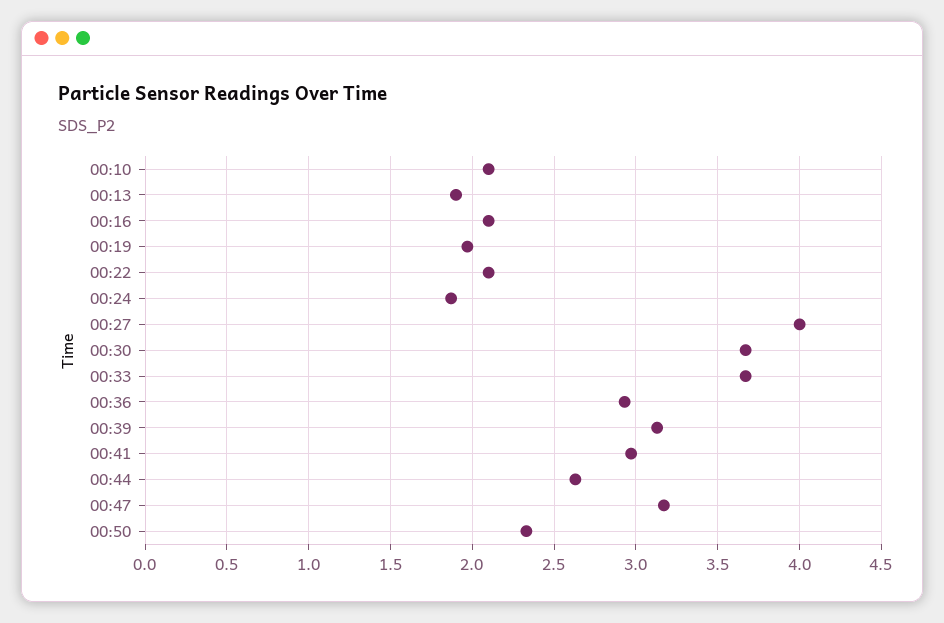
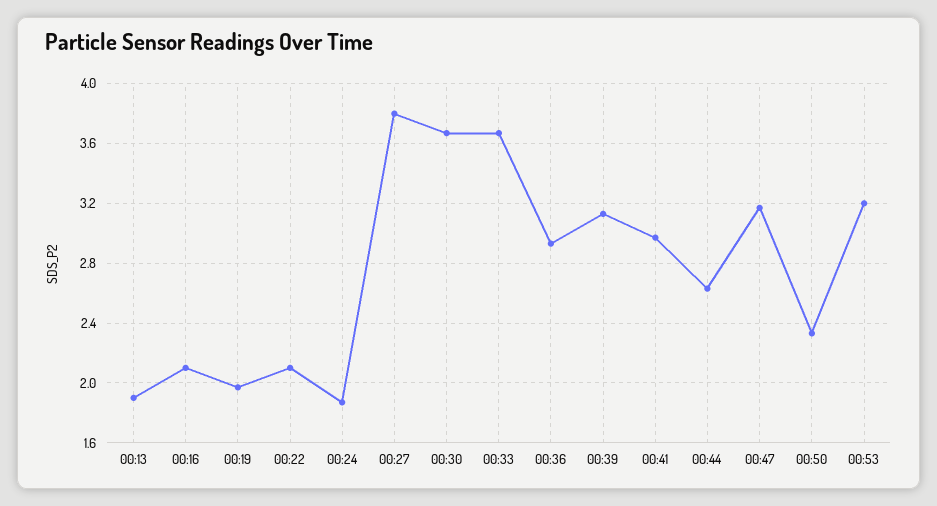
00:10: 2.1 -> none
00:27: 4 -> 3.8
00:53: none -> 3.2

